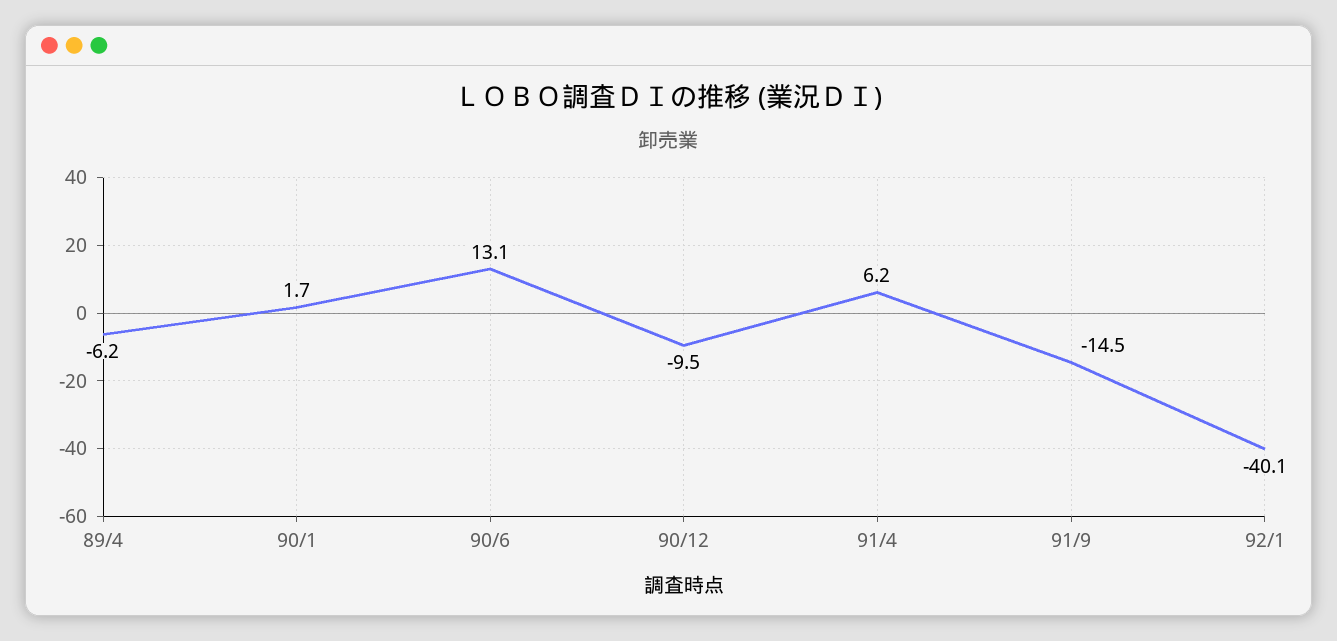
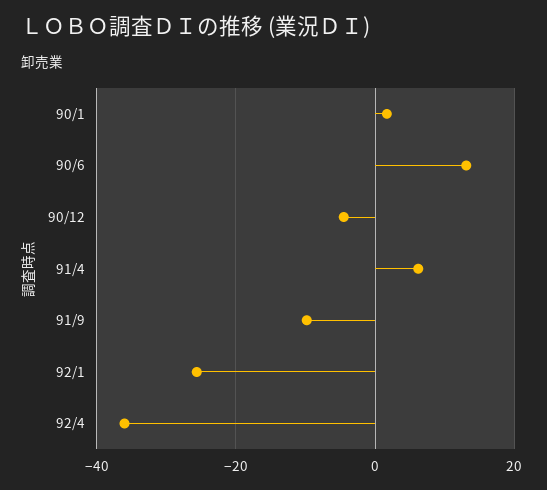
89/4: -6.2 -> none
90/12: -9.5 -> -4
91/9: -14.5 -> -10
92/1: -40.1 -> -26
92/4: none -> -36

